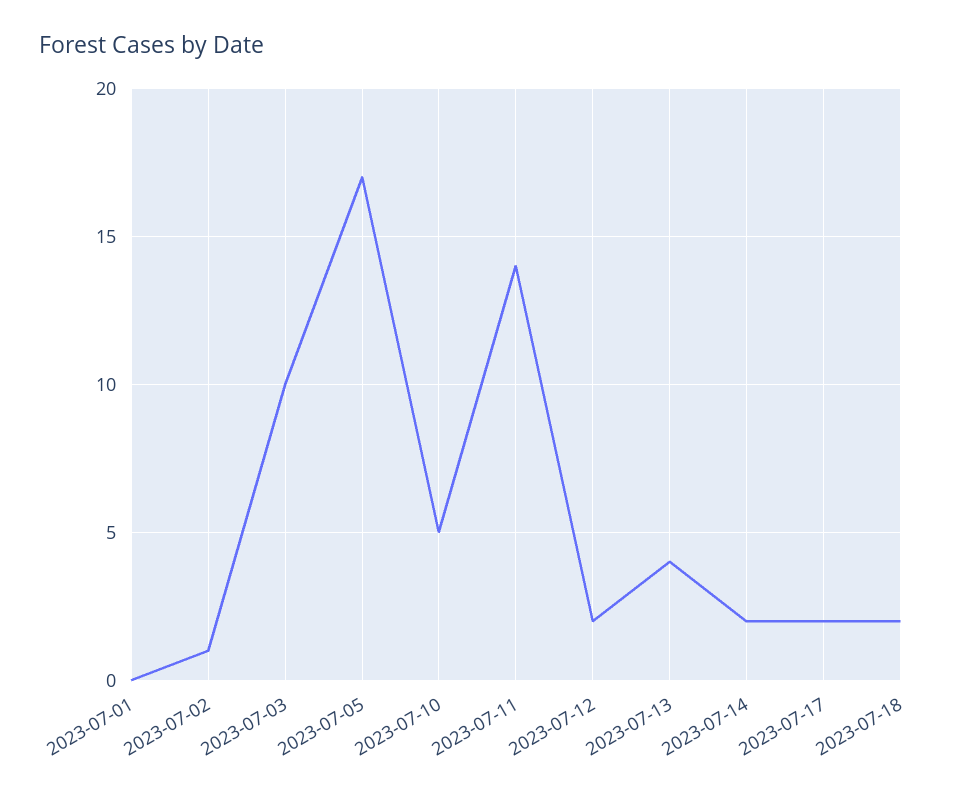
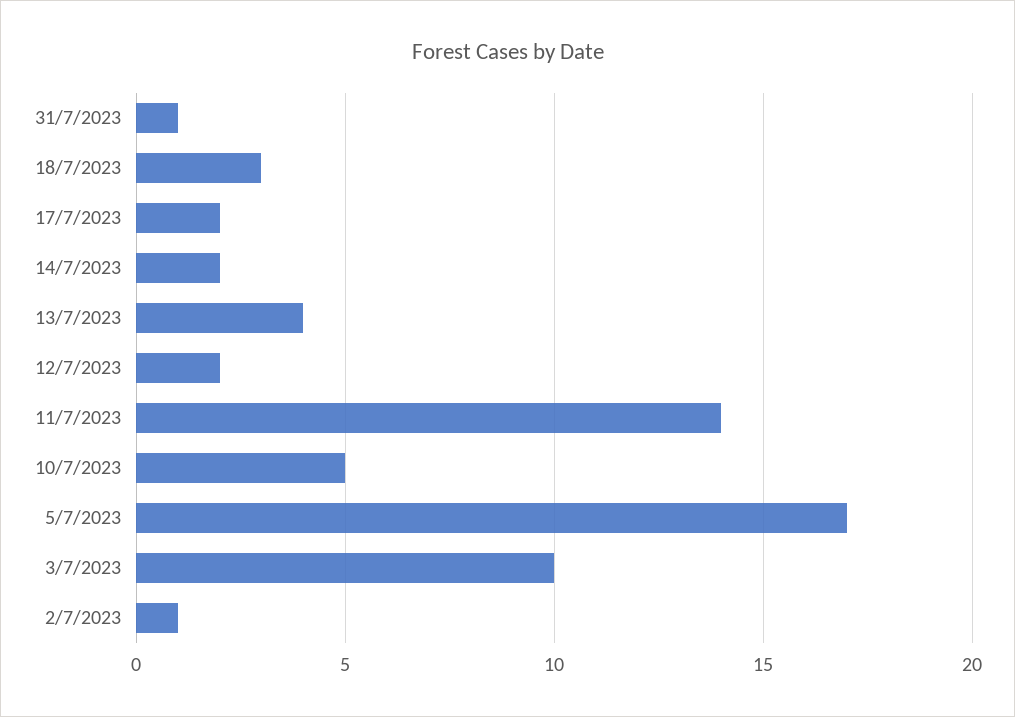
2023-07-01: 0 -> none
2023-07-18: 2 -> 3
31/7/2023: none -> 1

